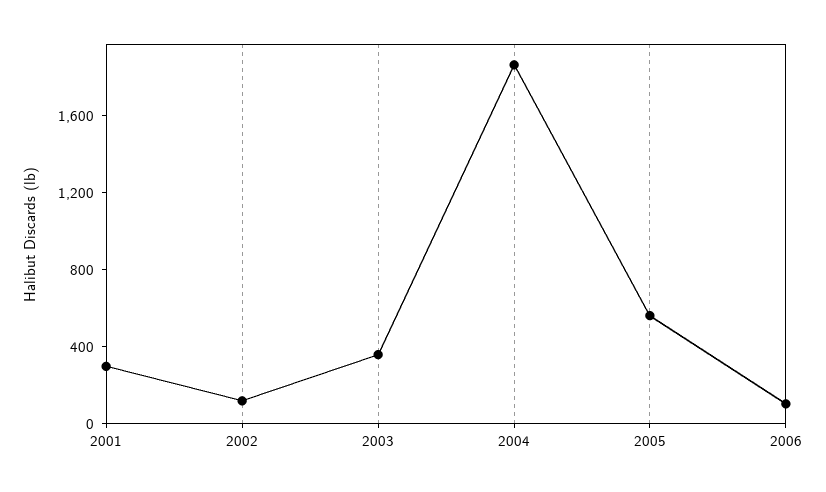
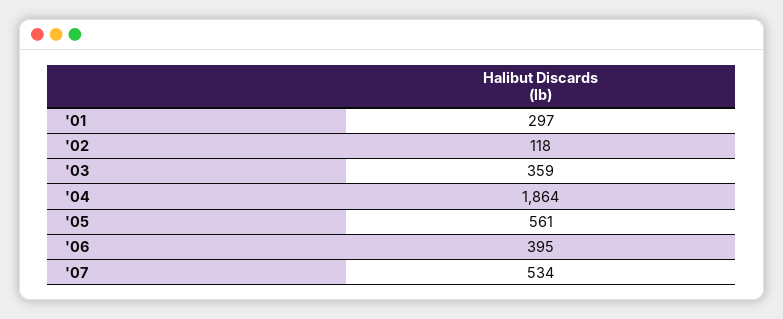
2006: 100 -> 395
'07: none -> 534

